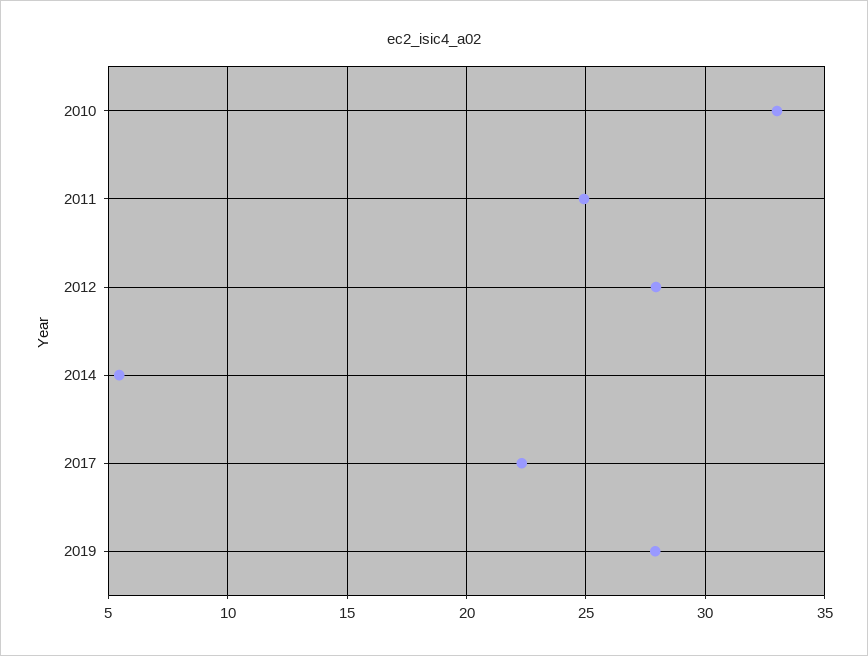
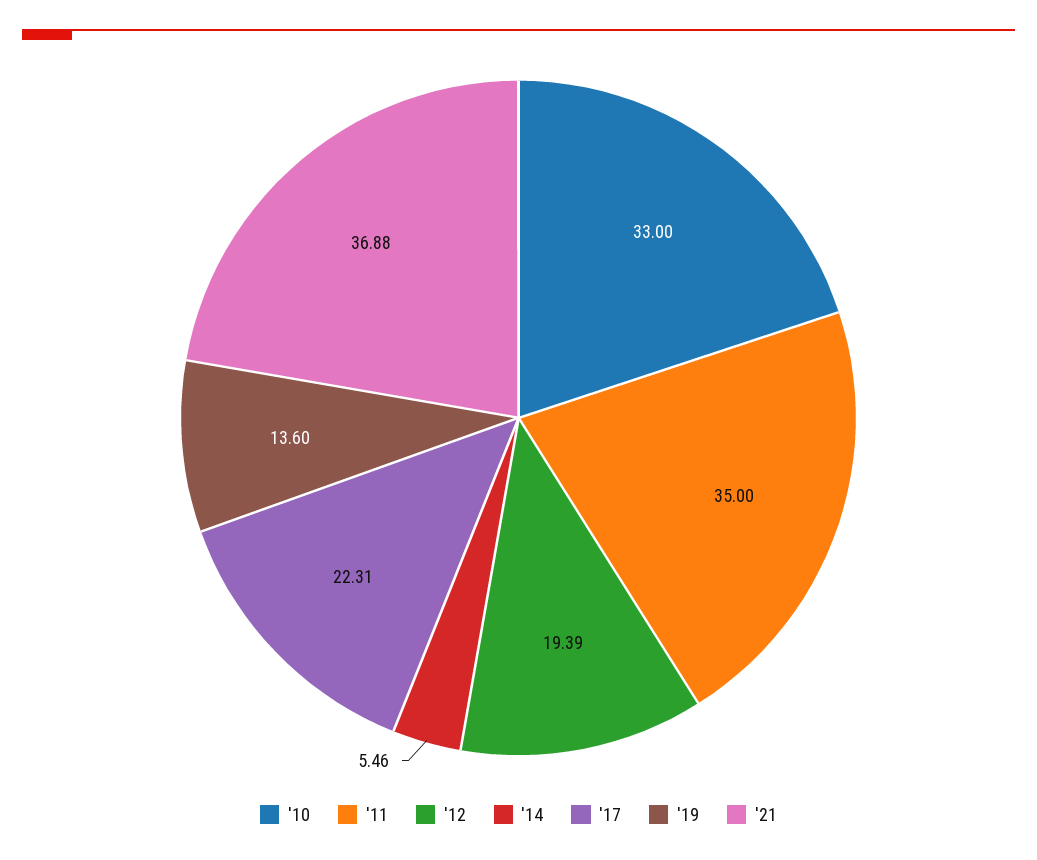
2011: 25 -> 35
2012: 28 -> 19.39
2019: 28 -> 13.6
'21: none -> 36.88

